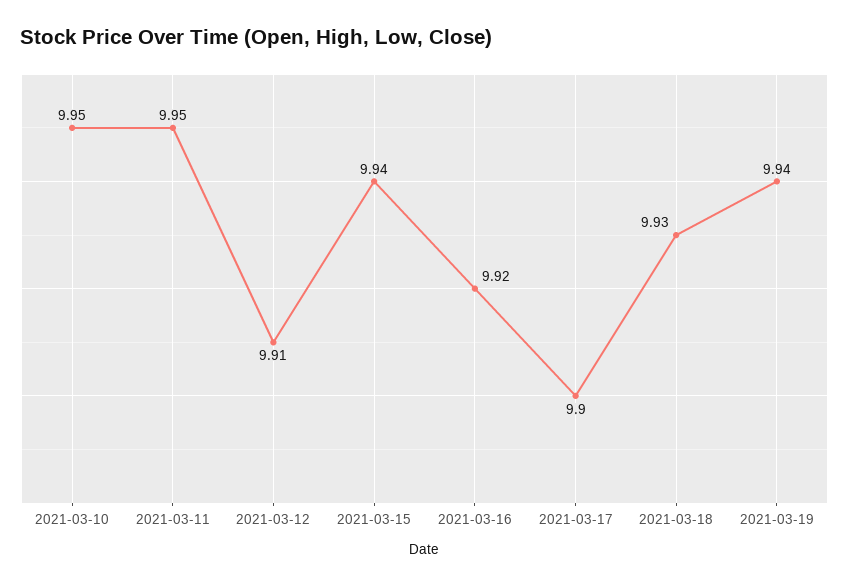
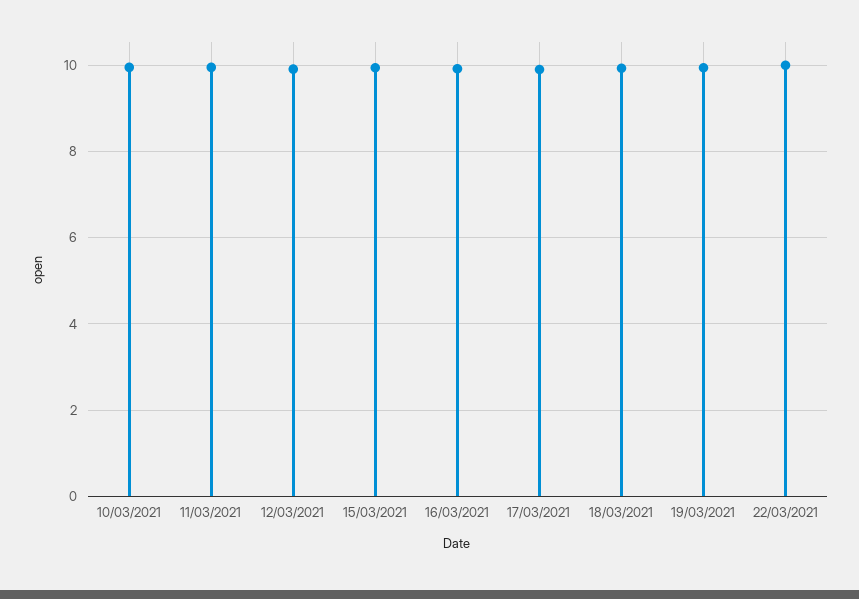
22/03/2021: none -> 10

